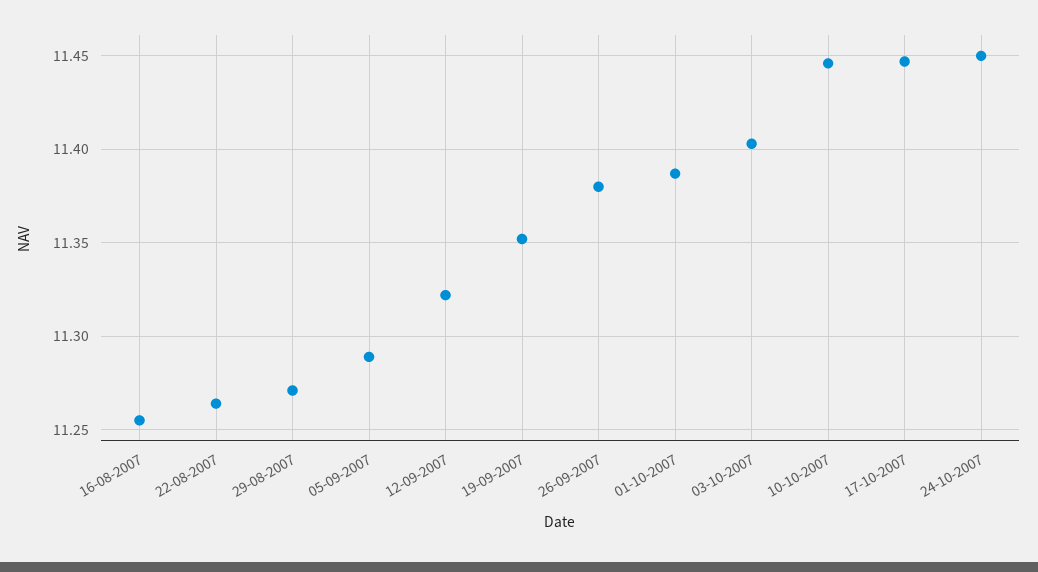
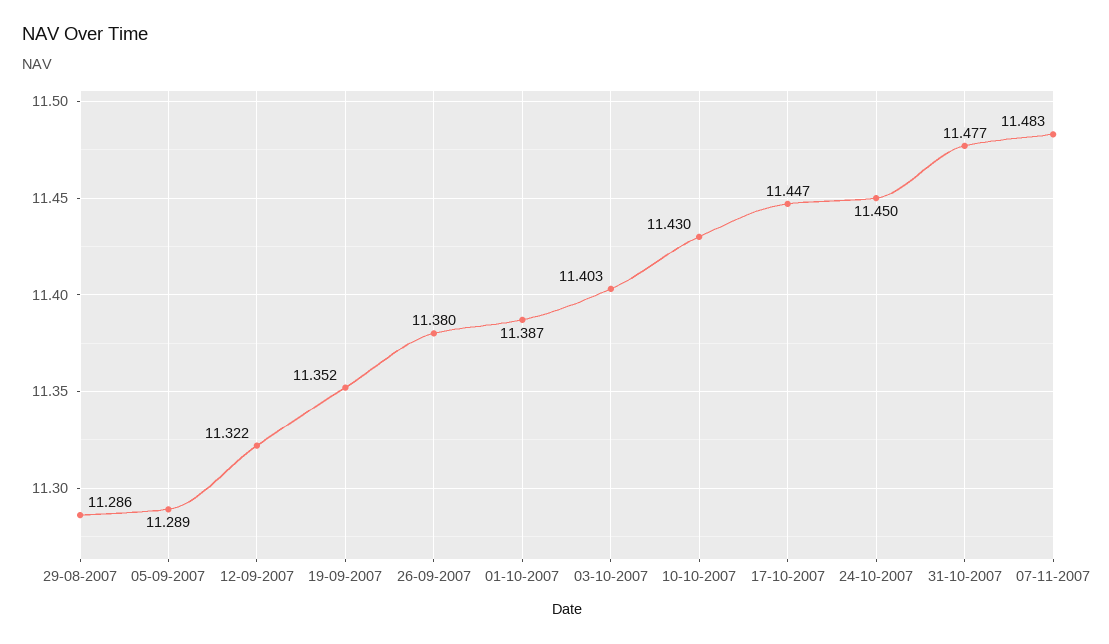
16-08-2007: 11.255 -> none
22-08-2007: 11.265 -> none
29-08-2007: 11.27 -> 11.286
10-10-2007: 11.445 -> 11.43
31-10-2007: none -> 11.477
07-11-2007: none -> 11.483

